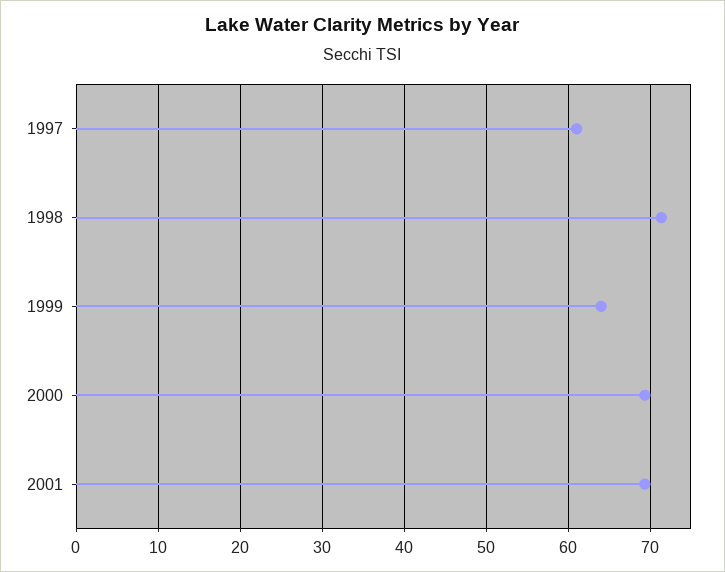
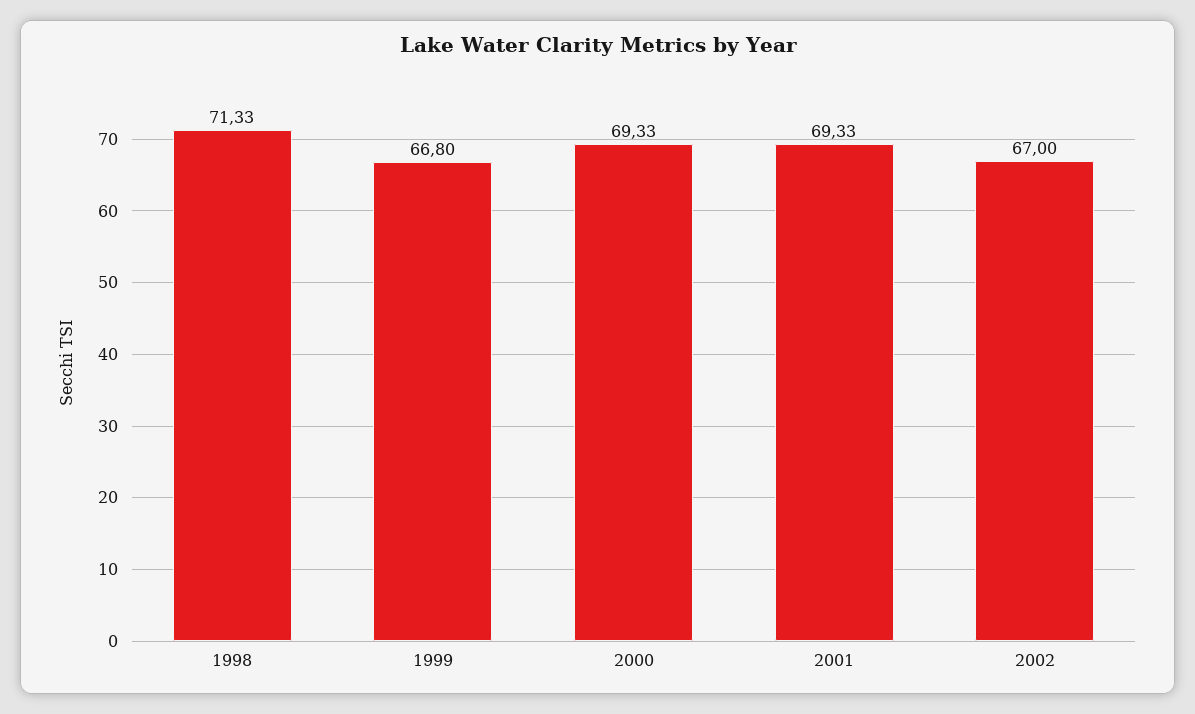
1997: 61 -> none
1999: 64 -> 66.8
2002: none -> 67

